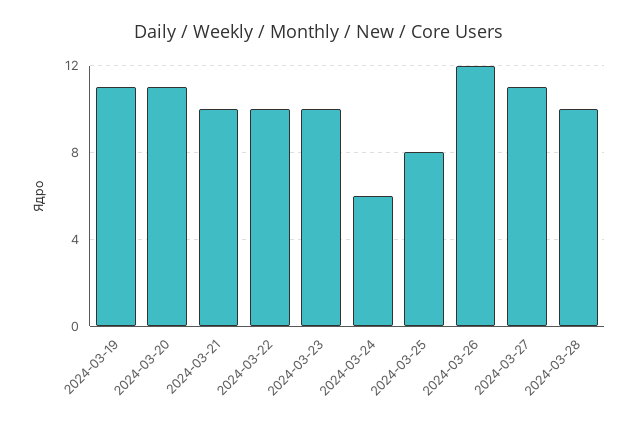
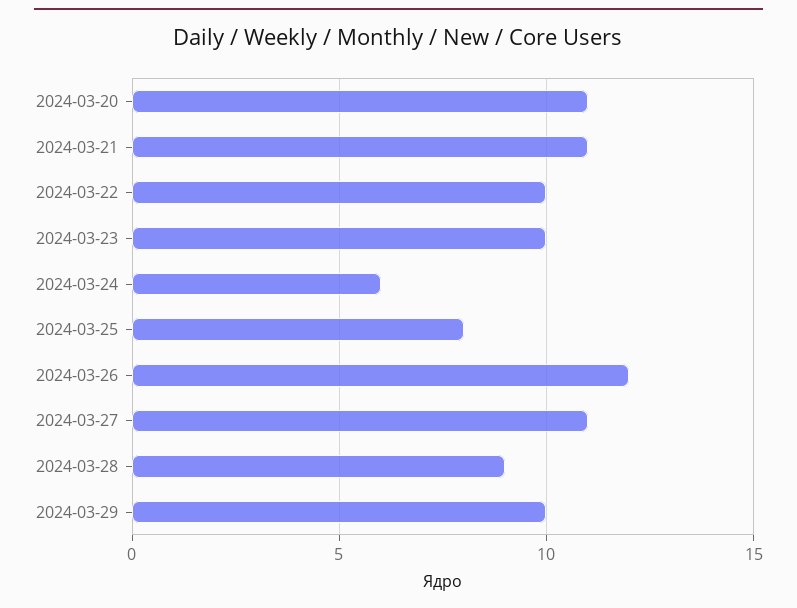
2024-03-19: 11 -> none
2024-03-21: 10 -> 11
2024-03-28: 10 -> 9
2024-03-29: none -> 10

